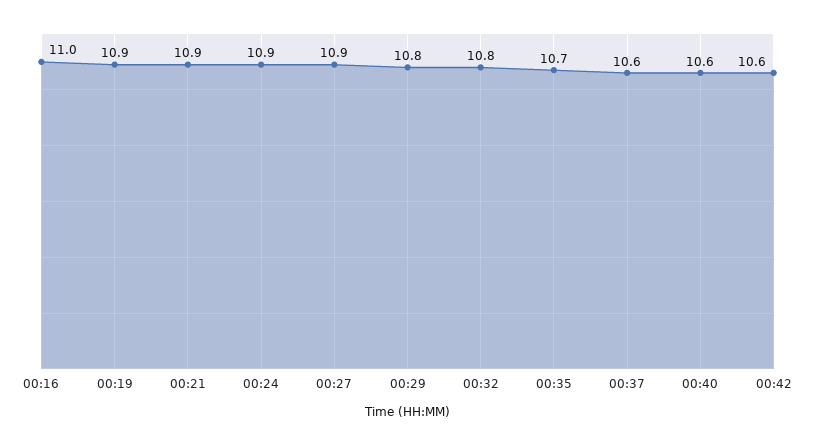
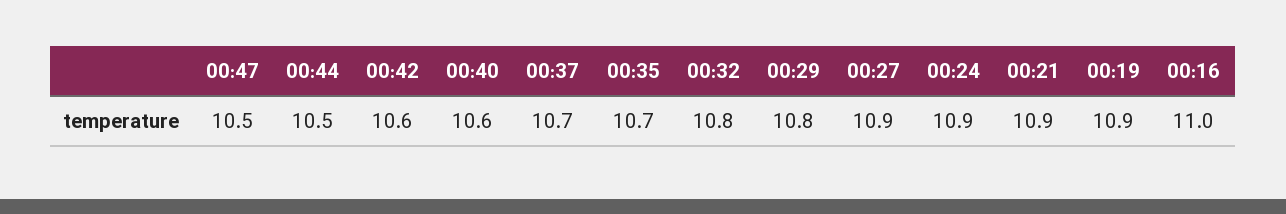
00:37: 10.6 -> 10.7
00:47: none -> 10.5
00:44: none -> 10.5

